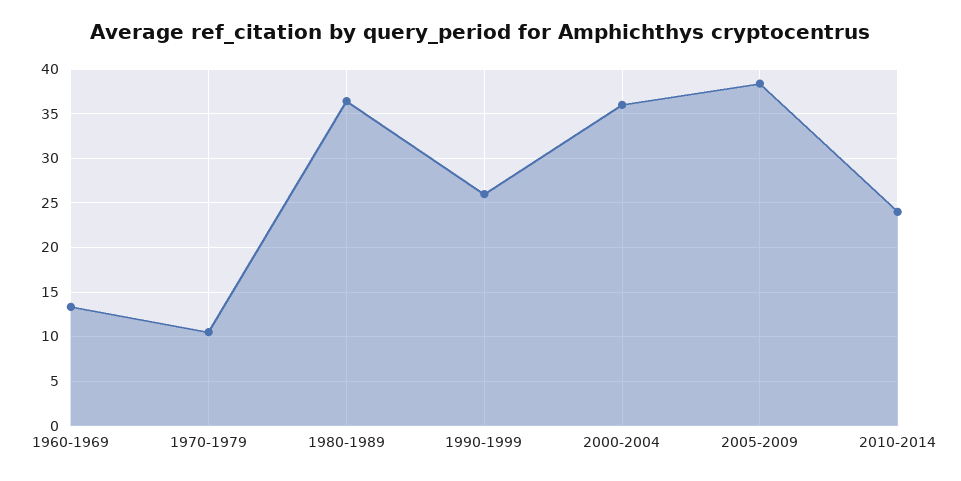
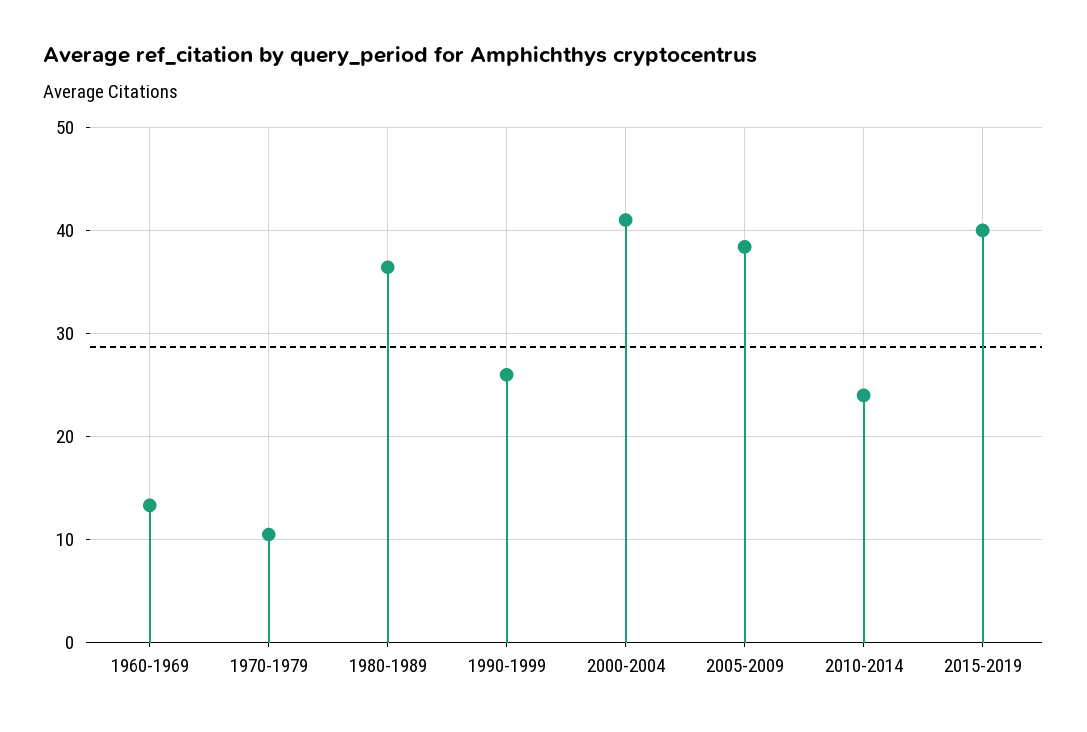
2000-2004: 36 -> 41
2015-2019: none -> 40

